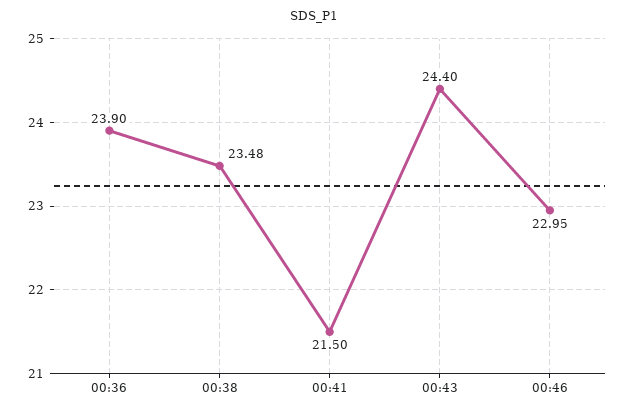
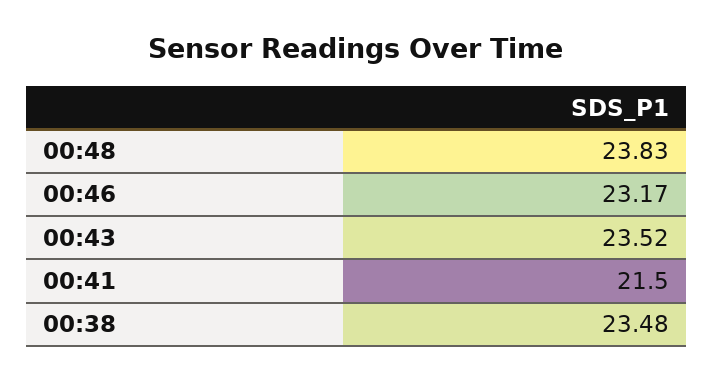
00:36: 23.9 -> none
00:43: 24.4 -> 23.52
00:46: 22.95 -> 23.17
00:48: none -> 23.83

